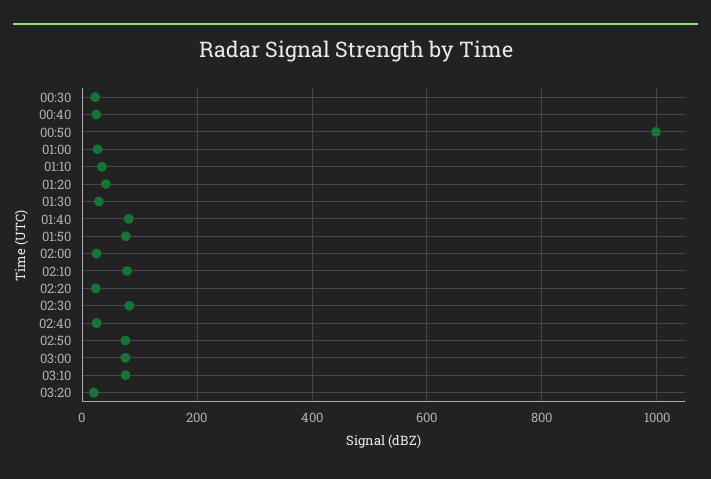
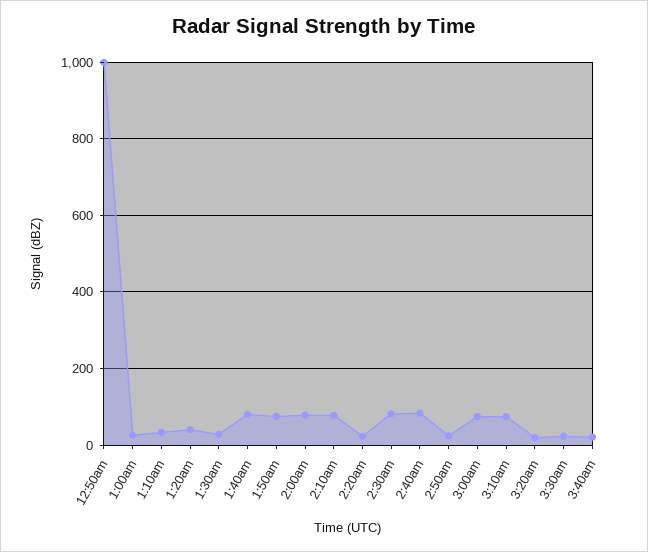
00:30: 20 -> none
00:40: 20 -> none
02:00: 20 -> 80
02:40: 20 -> 80
02:50: 80 -> 20
3:30am: none -> 20
3:40am: none -> 20

